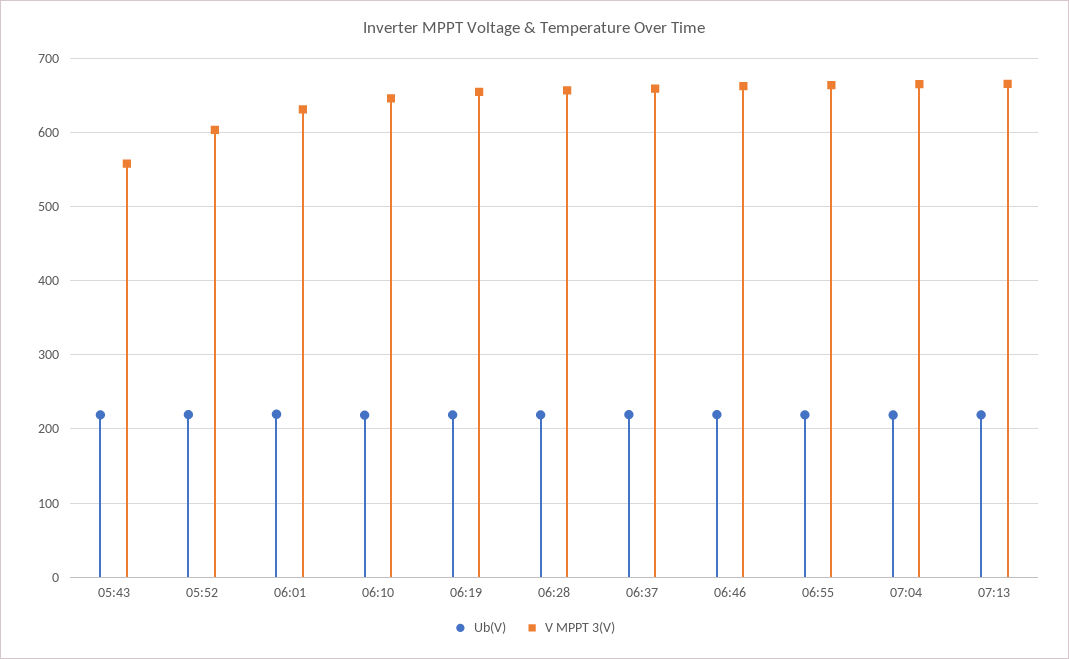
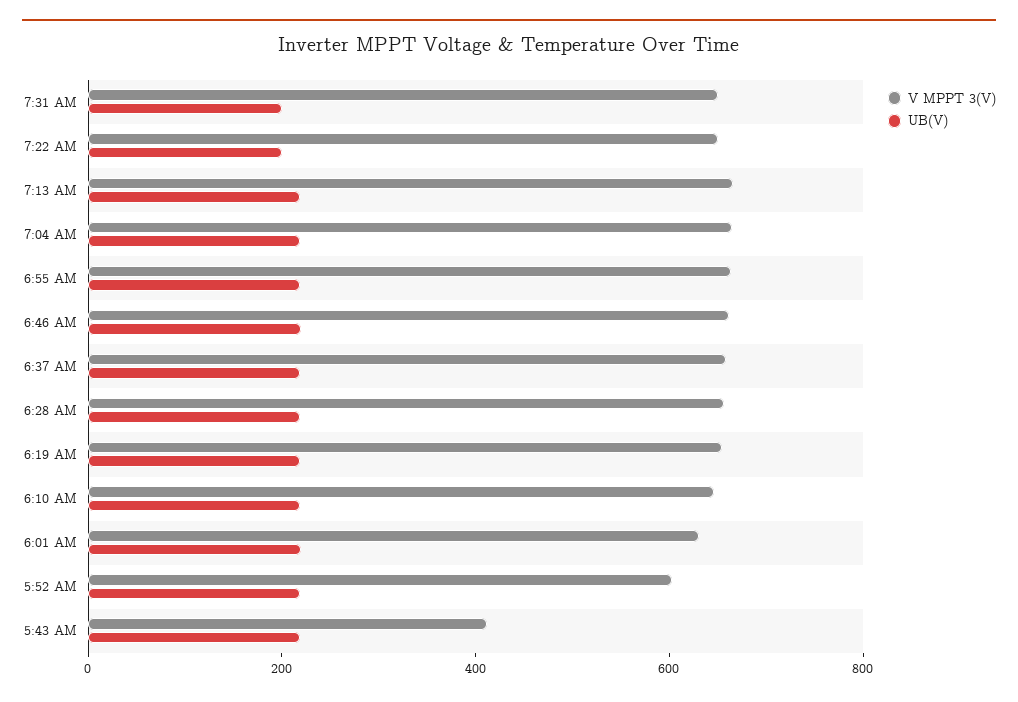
V MPPT 3(V), 05:43: 560 -> 400
V MPPT 3(V), 7:31 AM: none -> 650
Ub(V), 7:31 AM: none -> 200
V MPPT 3(V), 7:22 AM: none -> 650
Ub(V), 7:22 AM: none -> 200

